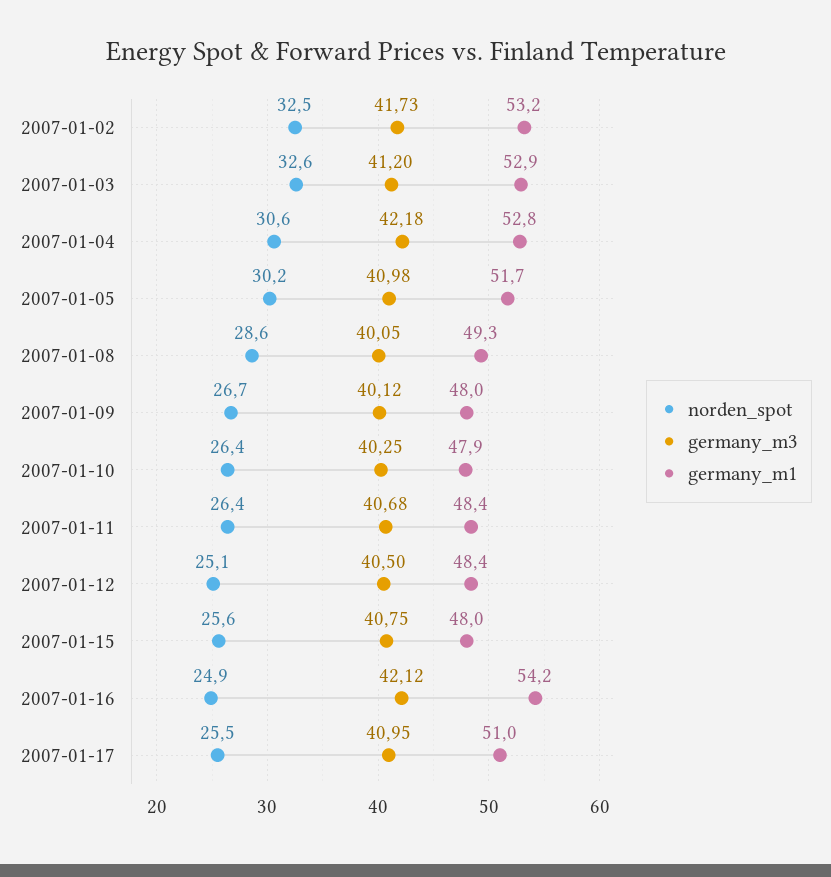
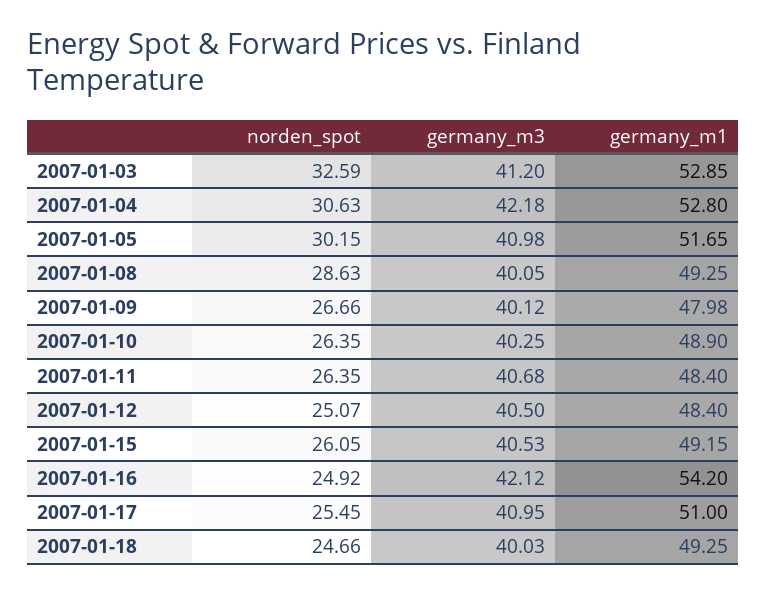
norden_spot, 2007-01-02: 32.5 -> none
germany_m3, 2007-01-02: 41.73 -> none
germany_m1, 2007-01-02: 53.2 -> none
germany_m1, 2007-01-10: 47.9 -> 48.9
norden_spot, 2007-01-15: 25.6 -> 26.05
germany_m3, 2007-01-15: 40.75 -> 40.53
germany_m1, 2007-01-15: 48 -> 49.15
norden_spot, 2007-01-18: none -> 24.66
germany_m3, 2007-01-18: none -> 40.03
germany_m1, 2007-01-18: none -> 49.25

